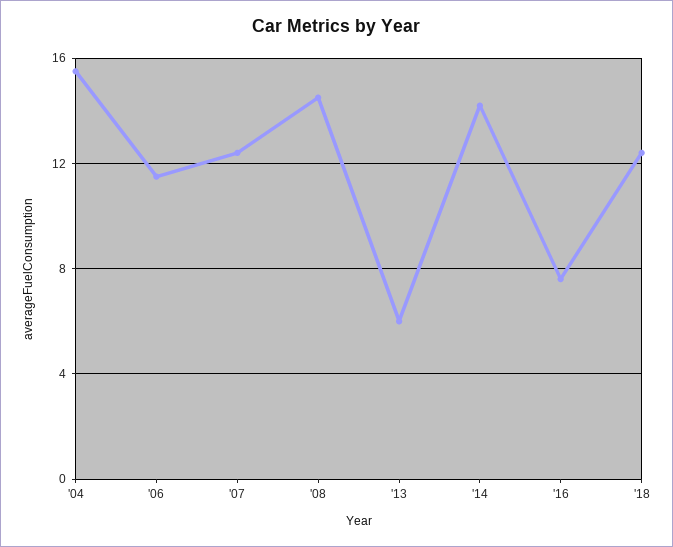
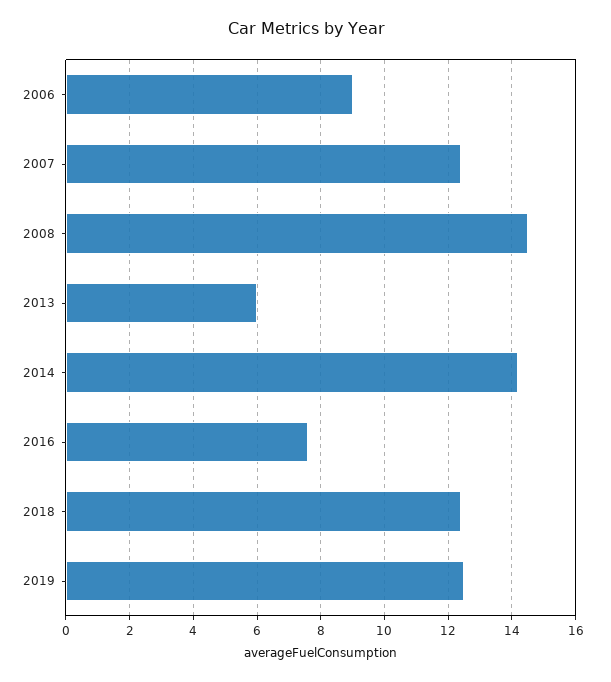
'04: 15.5 -> none
'06: 11.5 -> 9
2019: none -> 12.5

